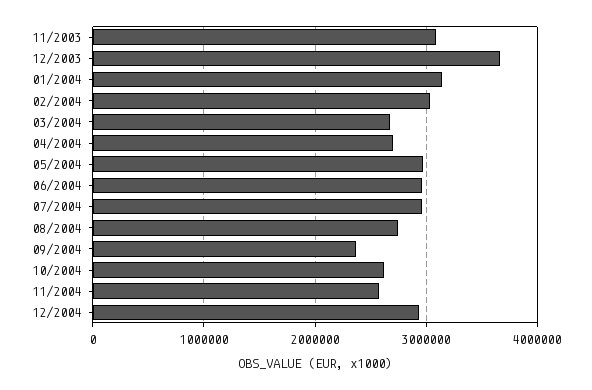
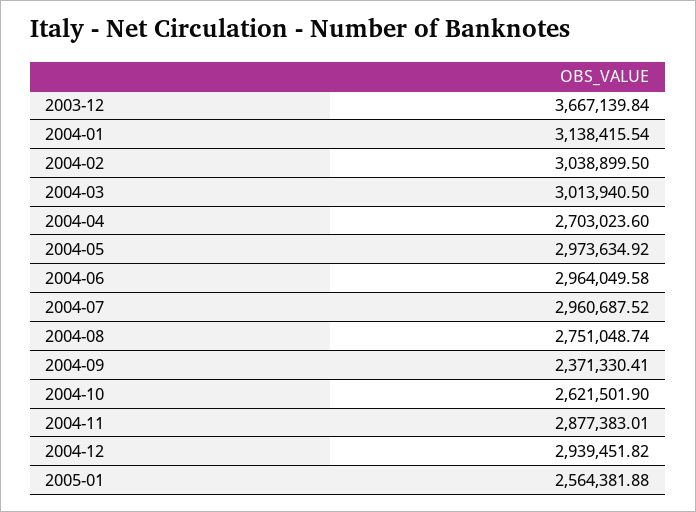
11/2003: 3100000 -> none
03/2004: 2700000 -> 3013940.5
11/2004: 2600000 -> 2877383.01
2005-01: none -> 2564381.88

